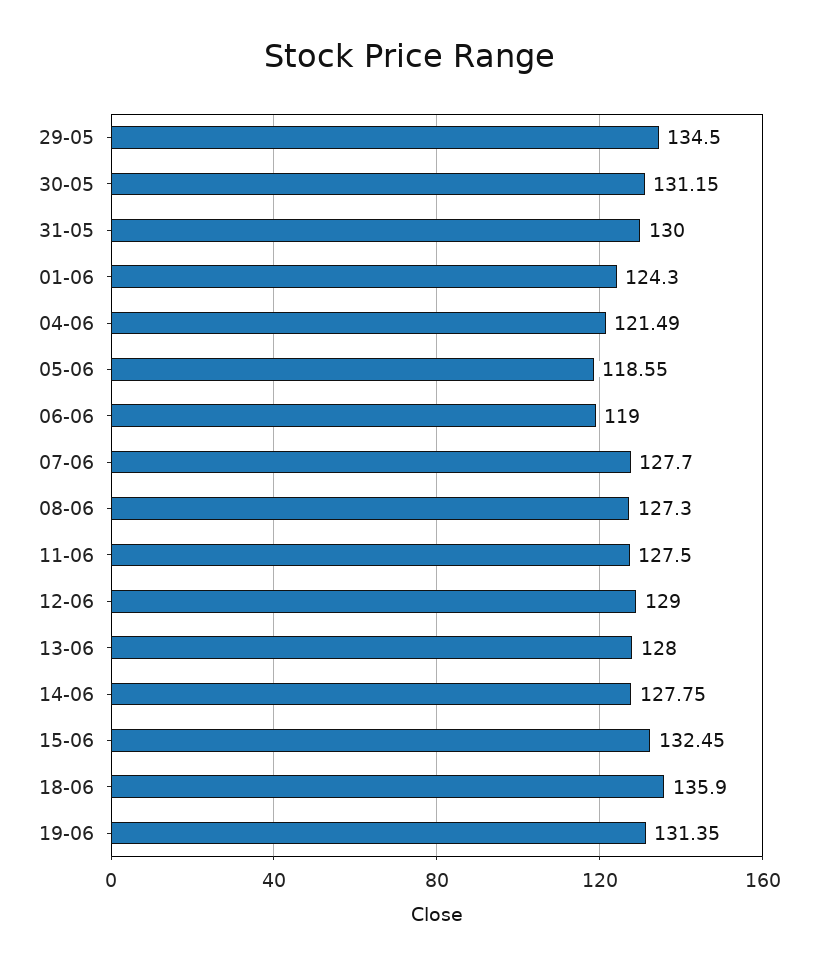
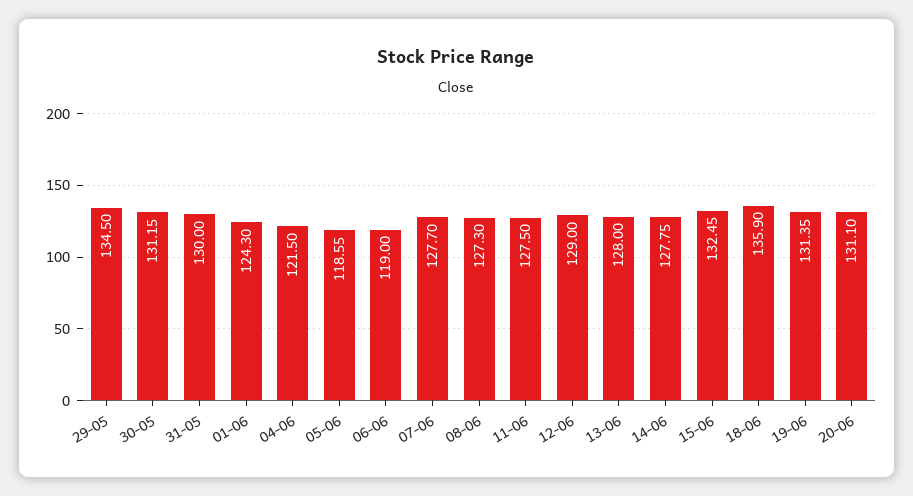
04-06: 121.49 -> 121.5
20-06: none -> 131.1

